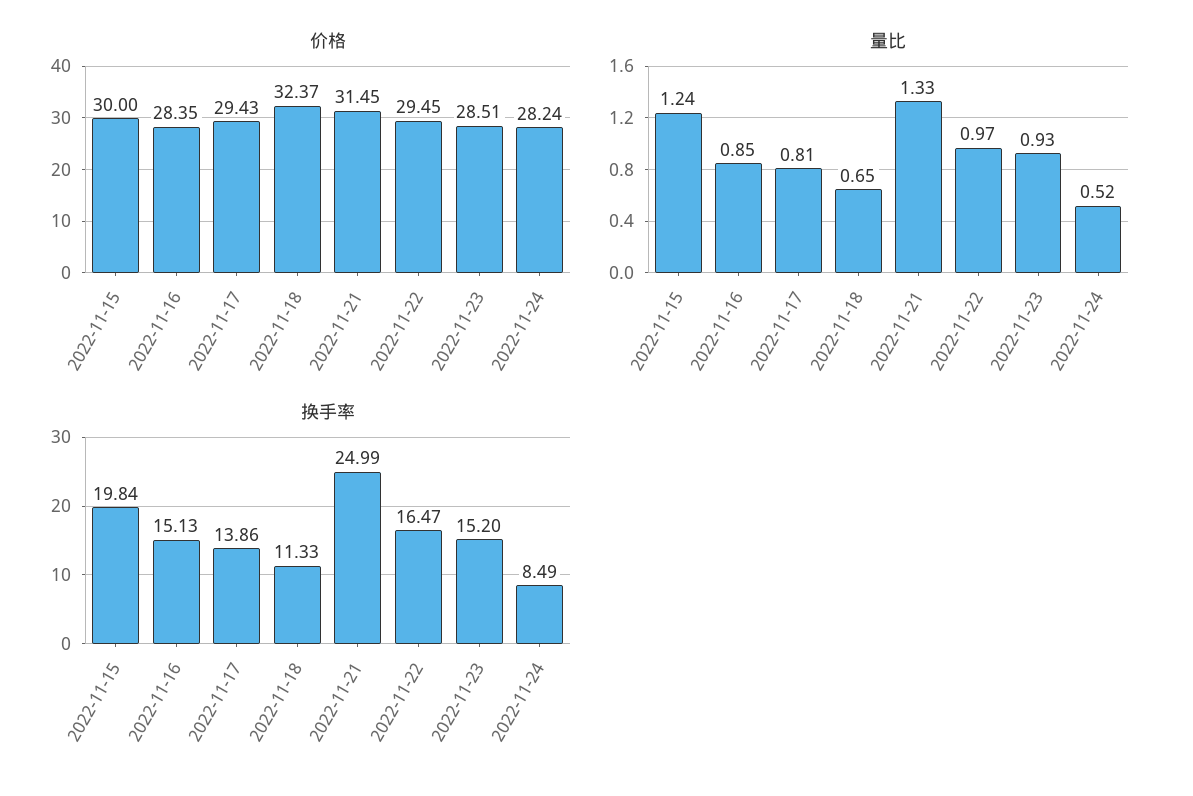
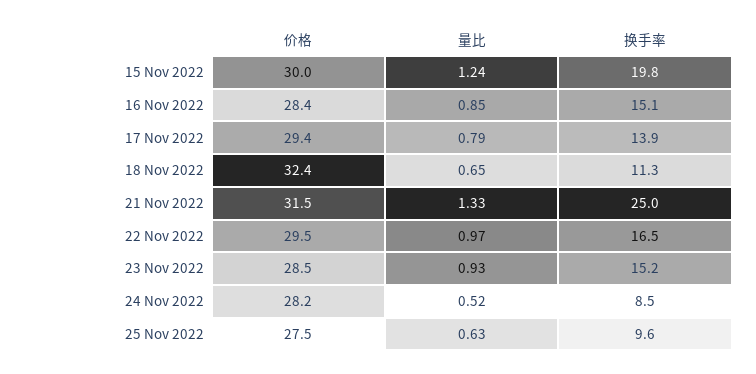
量比, 2022-11-17: 0.81 -> 0.79
价格, 25 Nov 2022: none -> 27.5
量比, 25 Nov 2022: none -> 0.63
换手率, 25 Nov 2022: none -> 9.6

